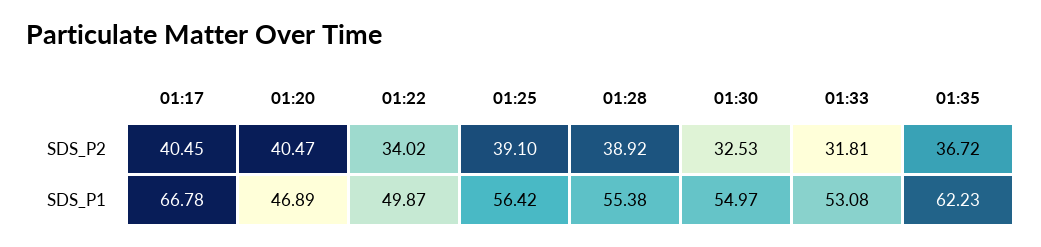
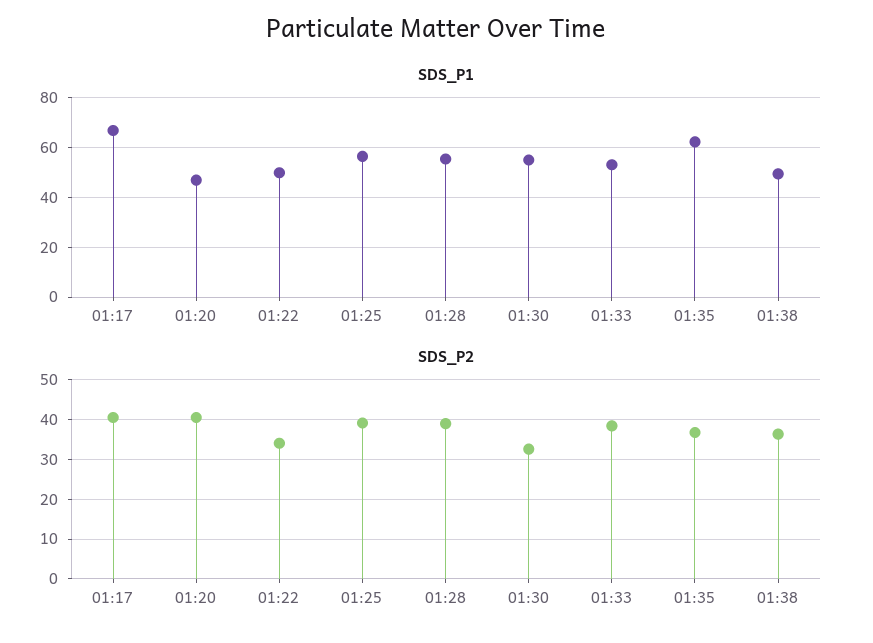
SDS_P2, 01:33: 31.81 -> 38
SDS_P1, 01:38: none -> 50
SDS_P2, 01:38: none -> 36

